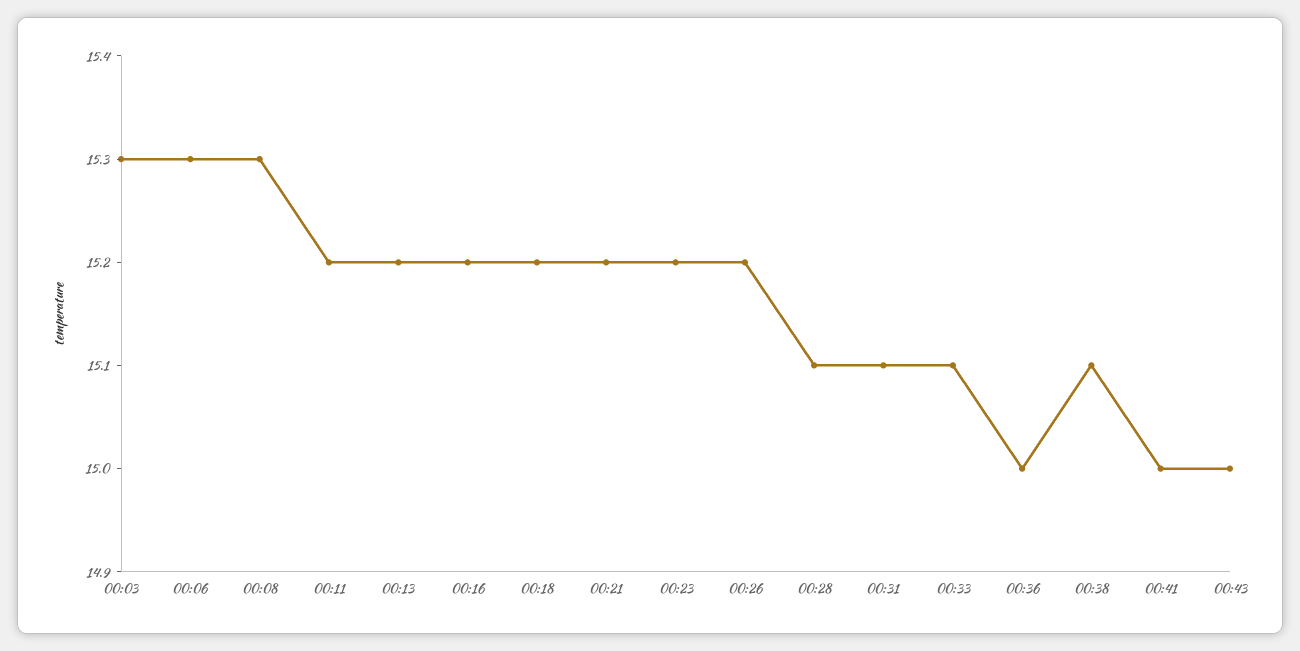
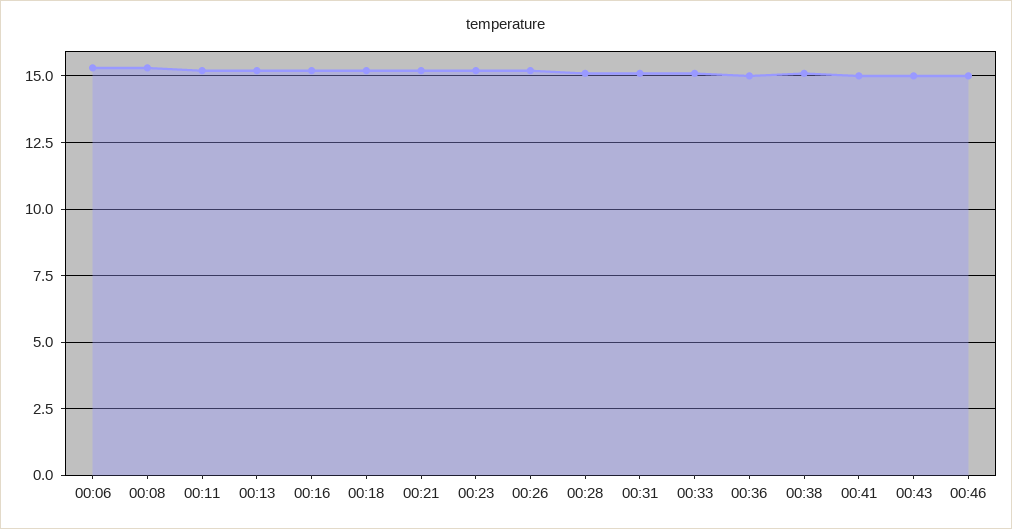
00:03: 15.3 -> none
00:46: none -> 15

